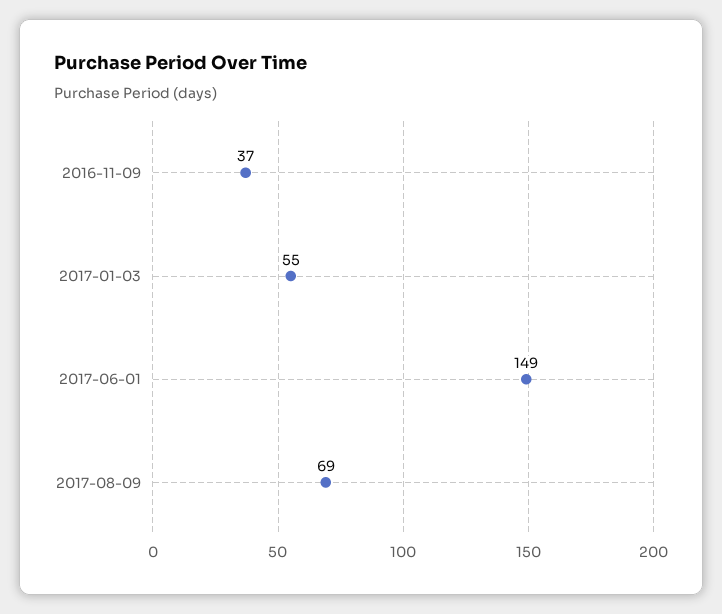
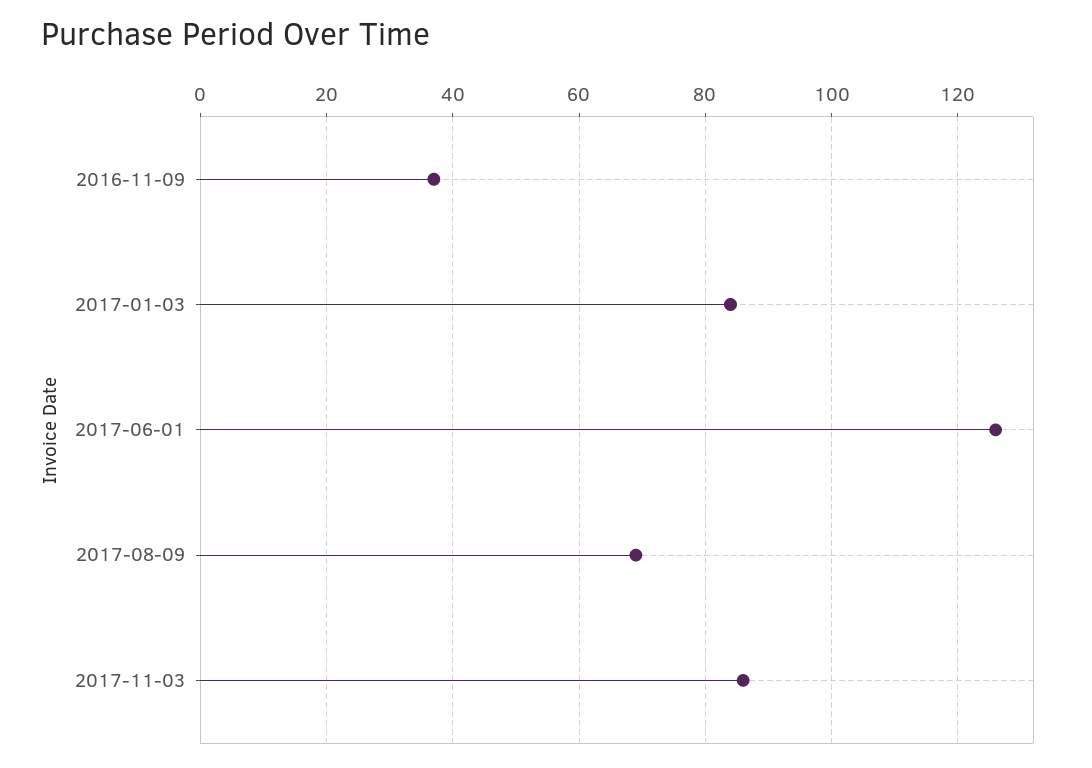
2017-01-03: 55 -> 85
2017-06-01: 149 -> 125
2017-11-03: none -> 85

